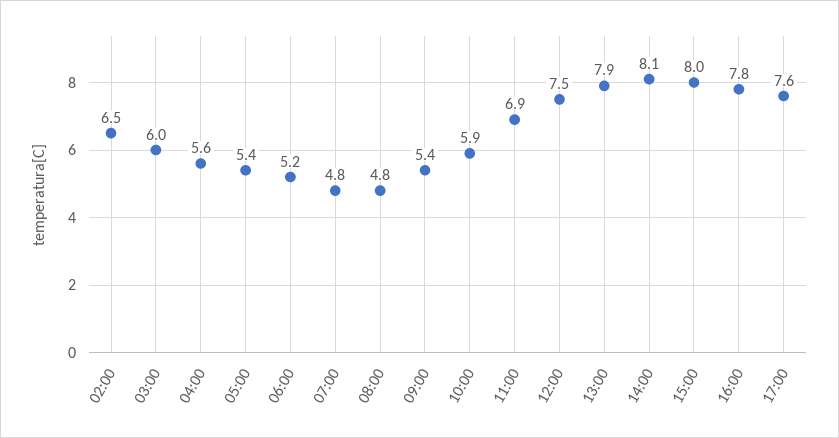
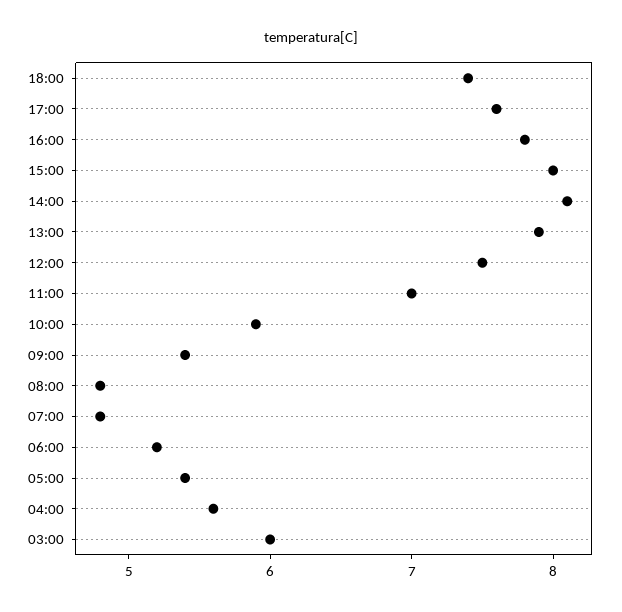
02:00: 6.5 -> none
11:00: 6.9 -> 7
18:00: none -> 7.4

